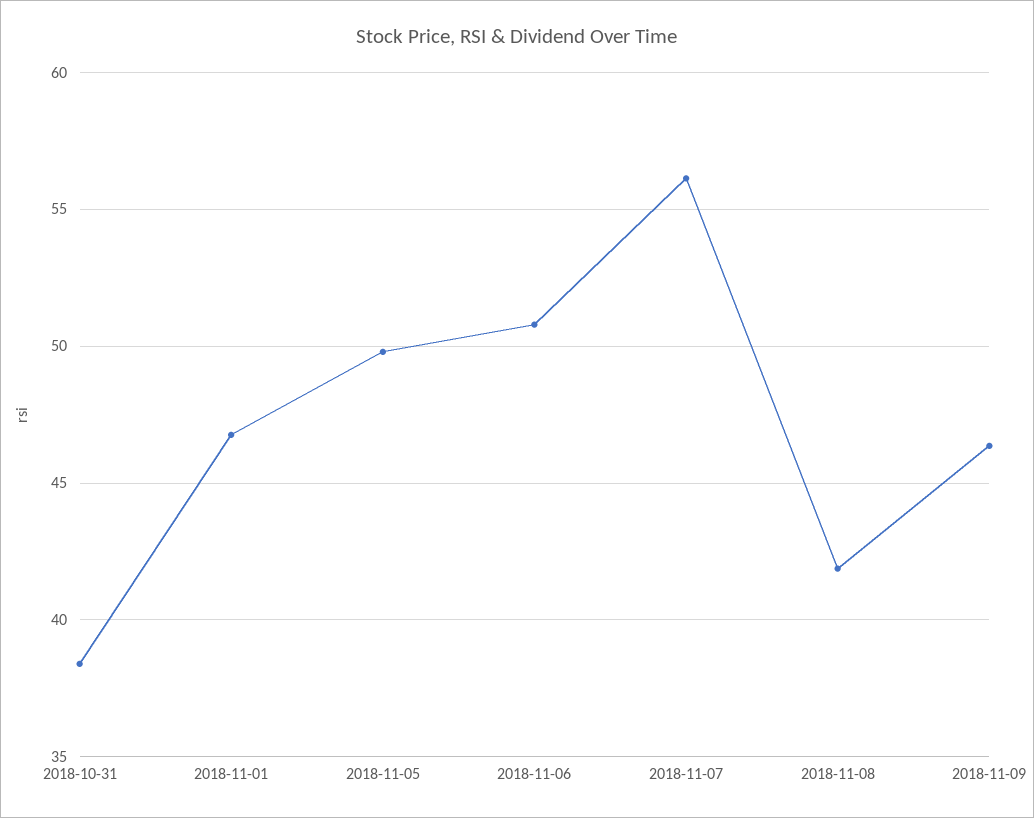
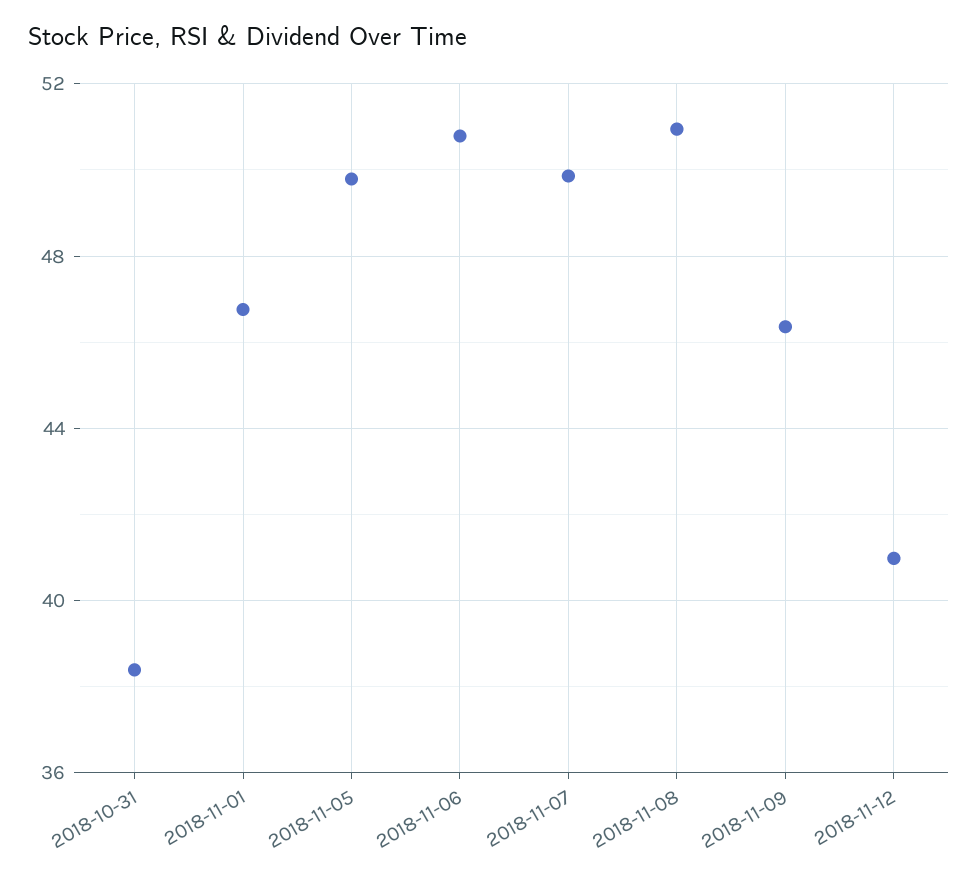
2018-11-07: 56 -> 50
2018-11-08: 42 -> 51
2018-11-12: none -> 41

